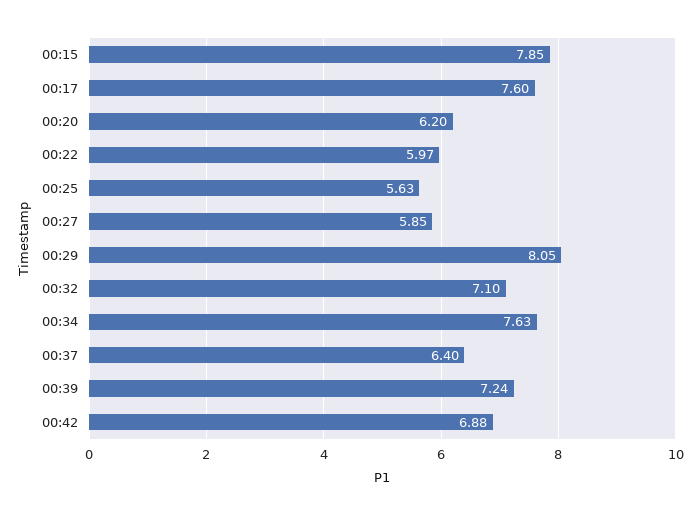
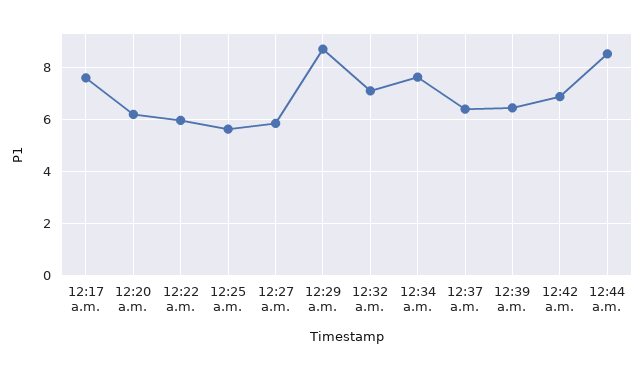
00:15: 7.85 -> none
00:29: 8.05 -> 8.75
00:39: 7.24 -> 6.5
12:44 a.m.: none -> 8.5

